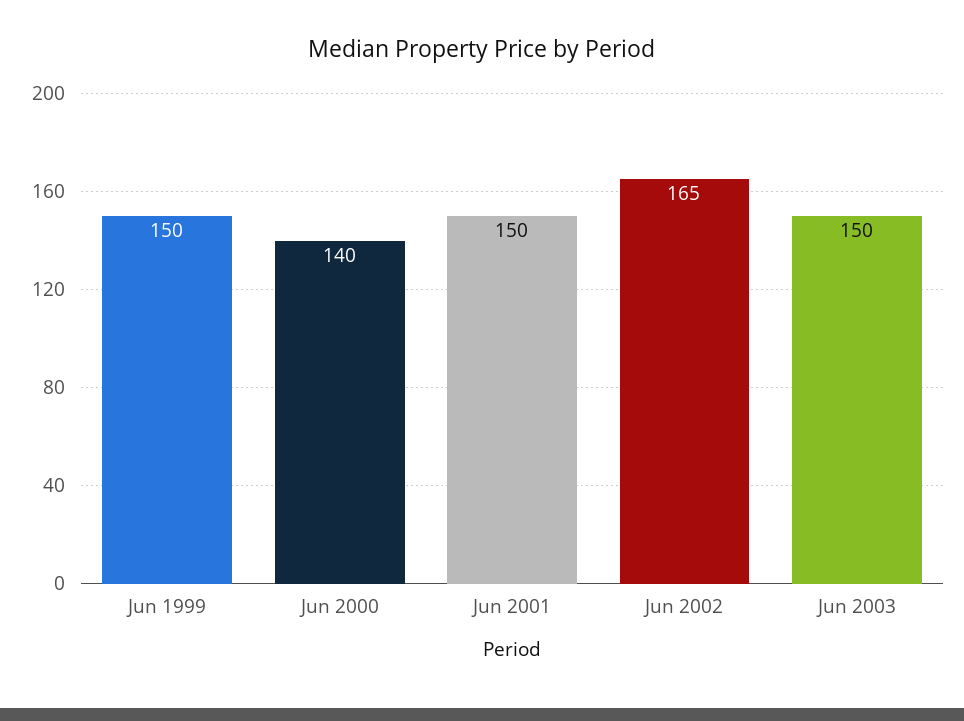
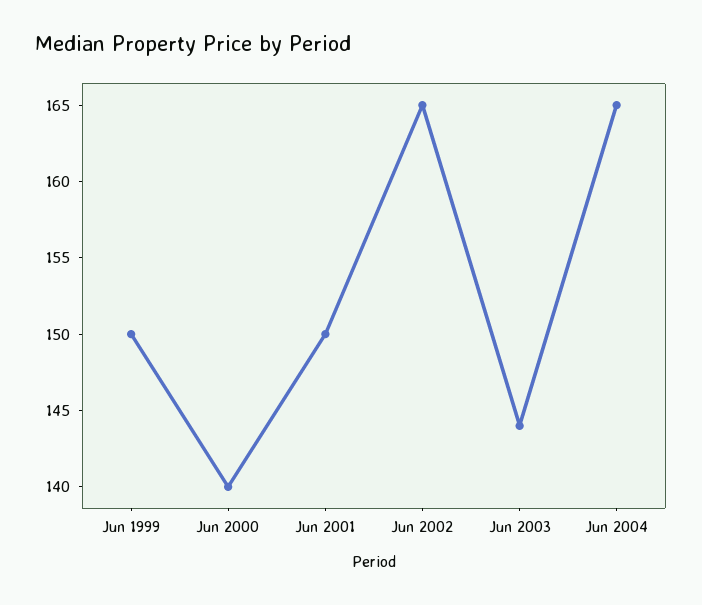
Jun 2003: 150 -> 144
Jun 2004: none -> 165

